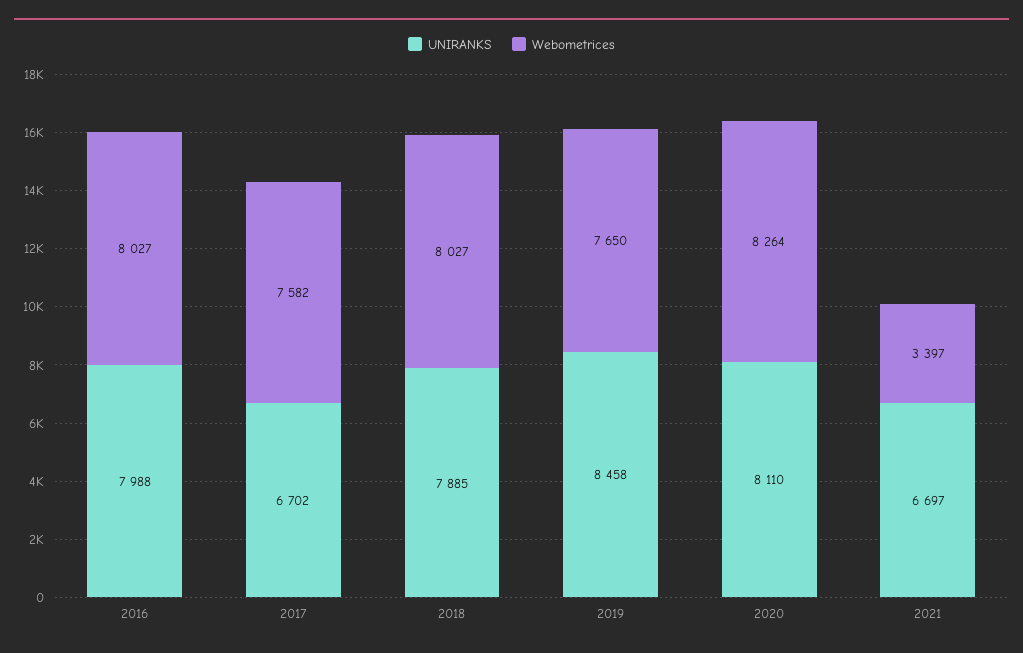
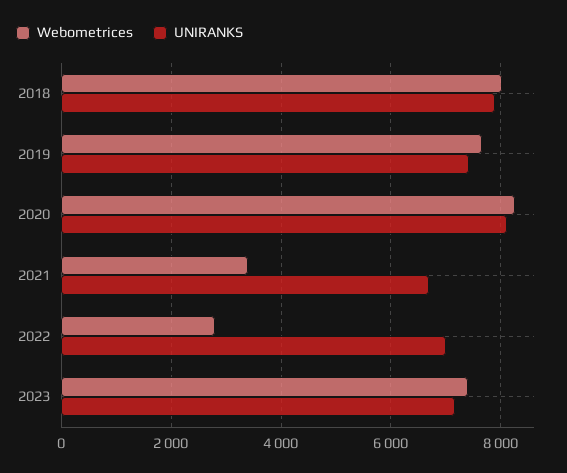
UNIRANKS, 2016: 7988 -> none
Webometrices, 2016: 8027 -> none
UNIRANKS, 2017: 6702 -> none
Webometrices, 2017: 7582 -> none
UNIRANKS, 2019: 8458 -> 7400
Webometrices, 2022: none -> 2800
UNIRANKS, 2022: none -> 7000
Webometrices, 2023: none -> 7400
UNIRANKS, 2023: none -> 7200

